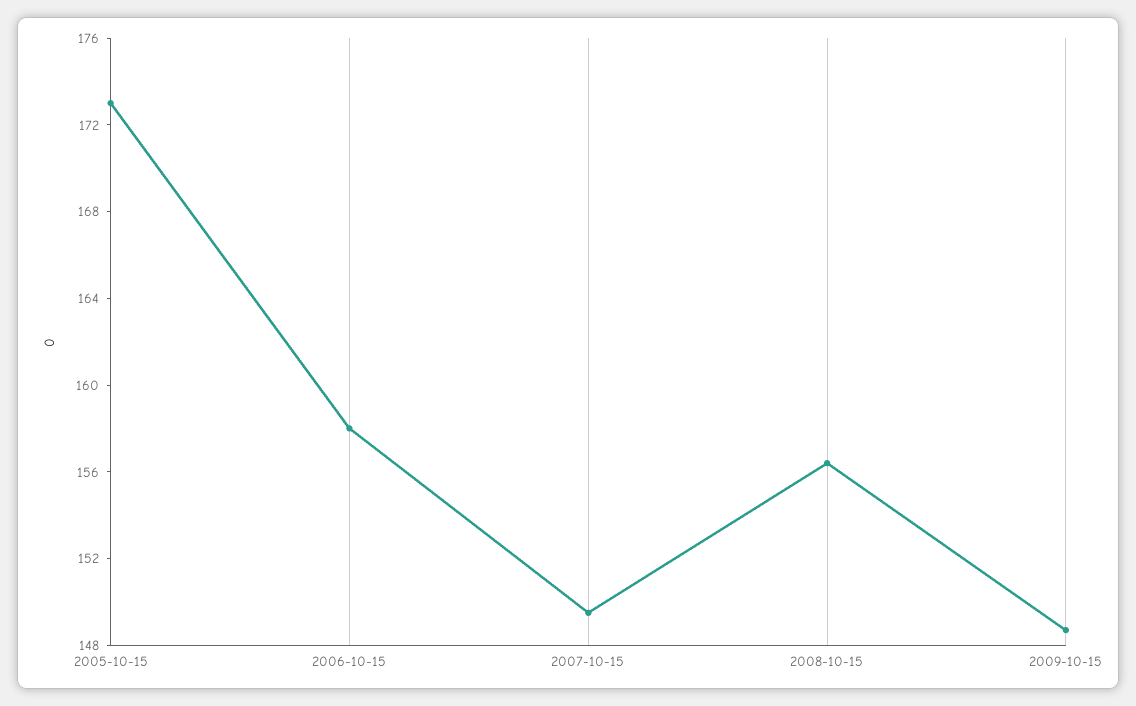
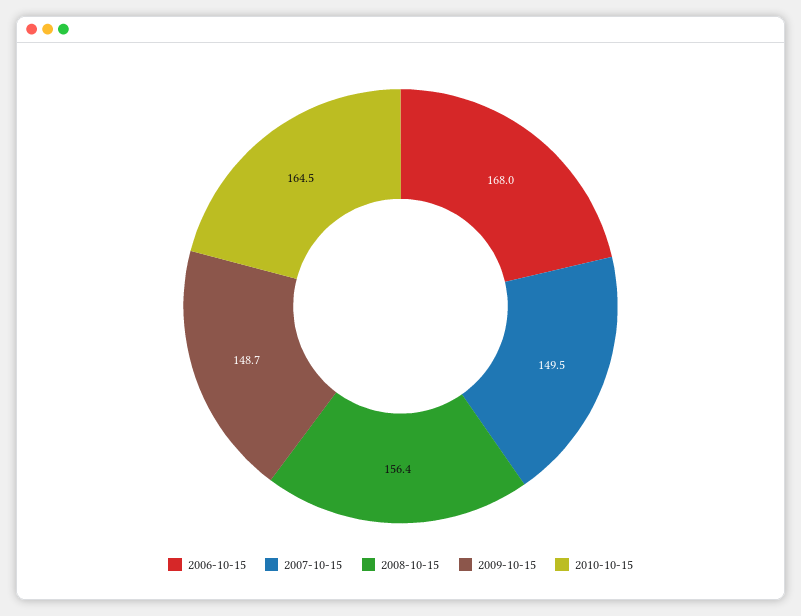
2005-10-15: 173 -> none
2006-10-15: 158 -> 168
2010-10-15: none -> 164.5

